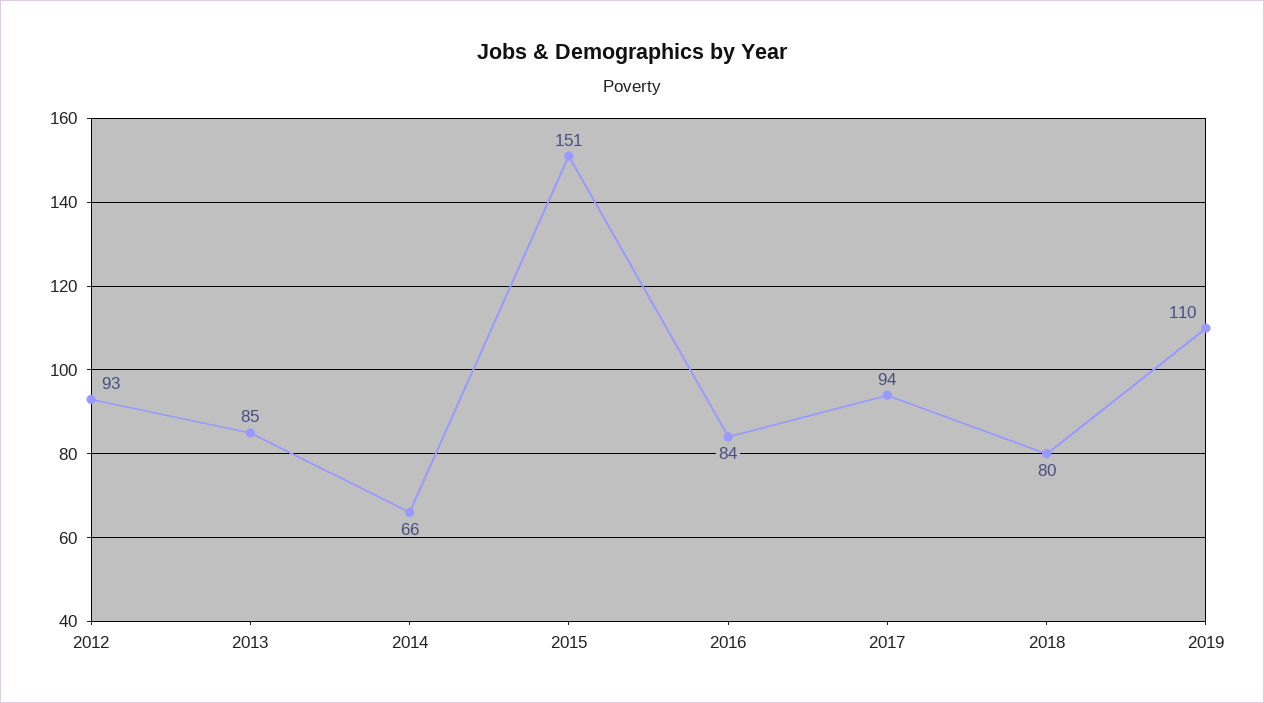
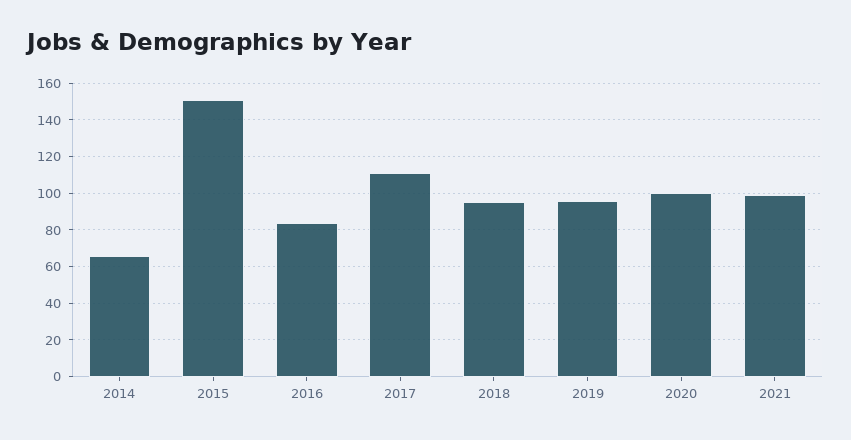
2012: 93 -> none
2013: 85 -> none
2017: 94 -> 110
2018: 80 -> 95
2019: 110 -> 95
2020: none -> 100
2021: none -> 100

